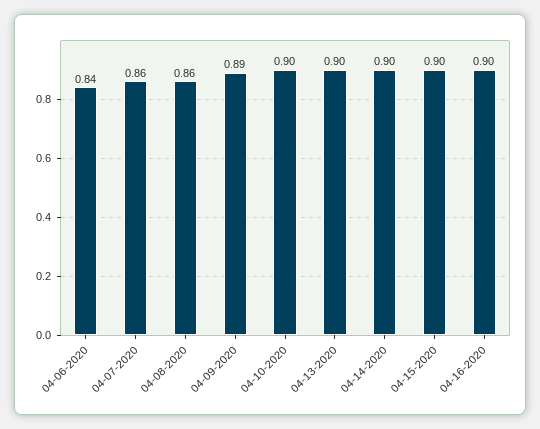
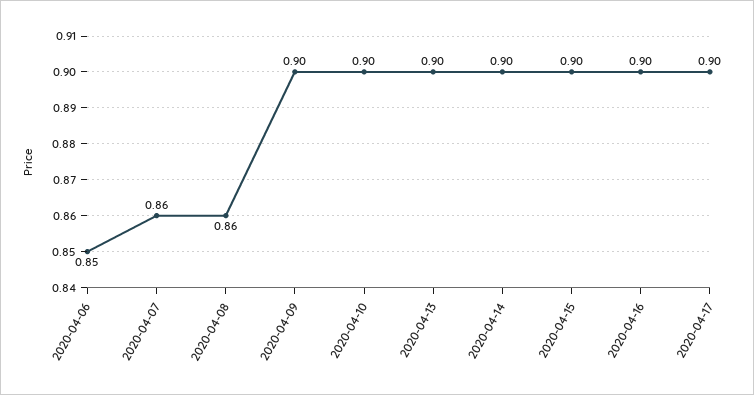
04-06-2020: 0.84 -> 0.85
04-09-2020: 0.89 -> 0.9
2020-04-17: none -> 0.9

